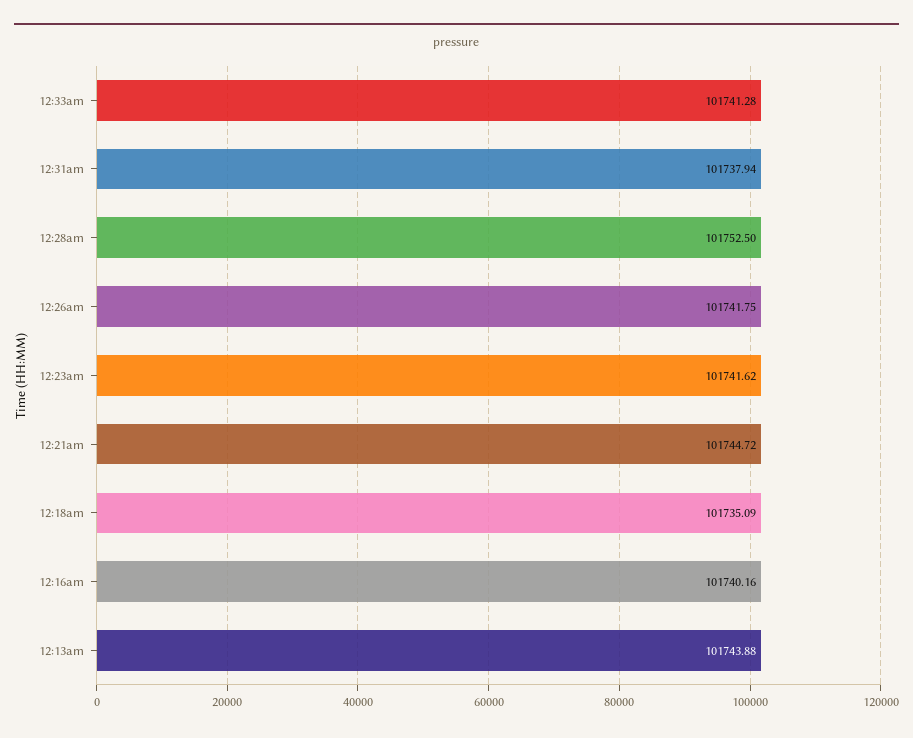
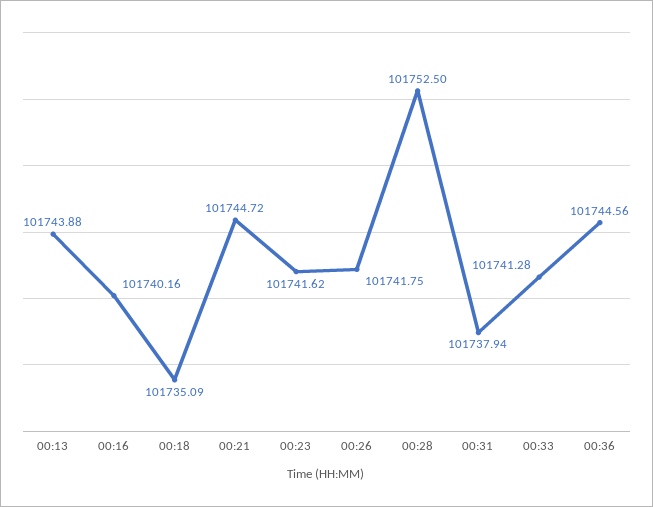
00:36: none -> 101744.56

